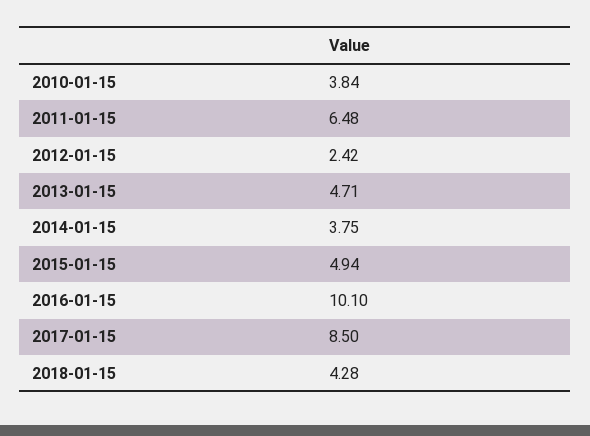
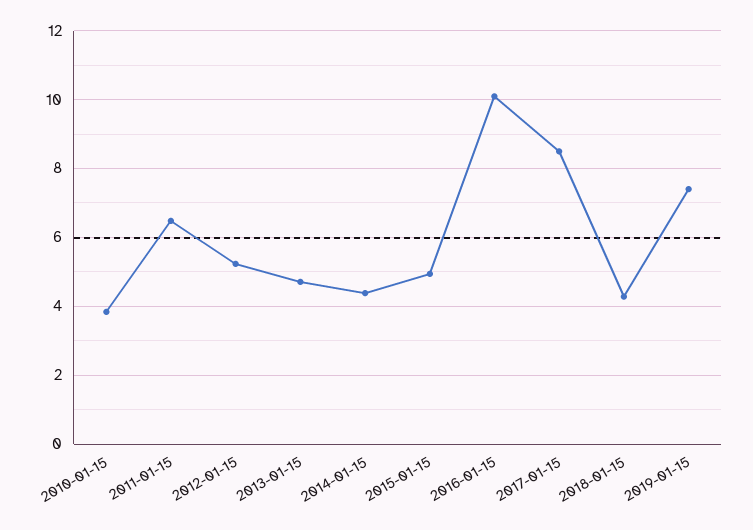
2012-01-15: 2.42 -> 5.2
2014-01-15: 3.75 -> 4.4
2019-01-15: none -> 7.4

